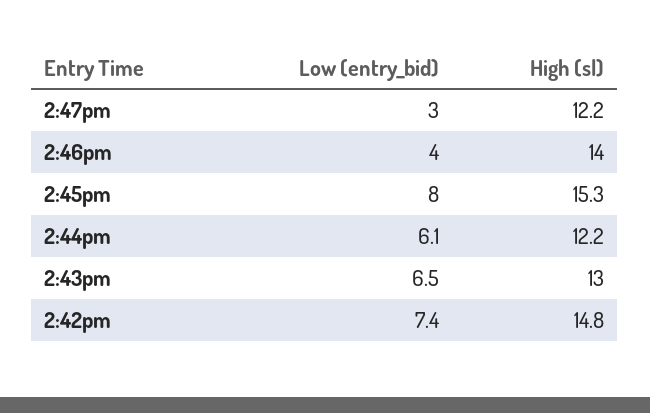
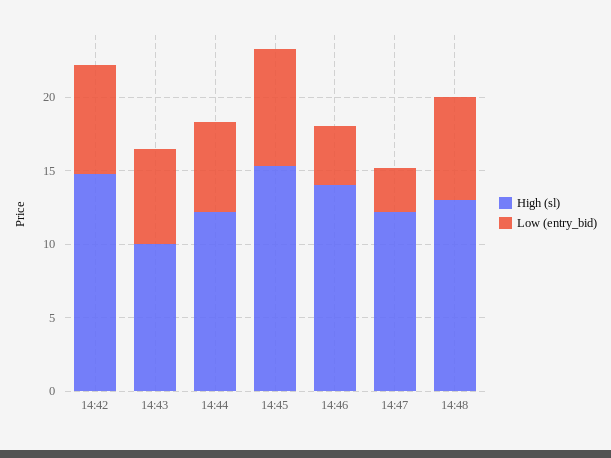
High (sl), 2:43pm: 13 -> 10
High (sl), 14:48: none -> 13
Low (entry_bid), 14:48: none -> 7

